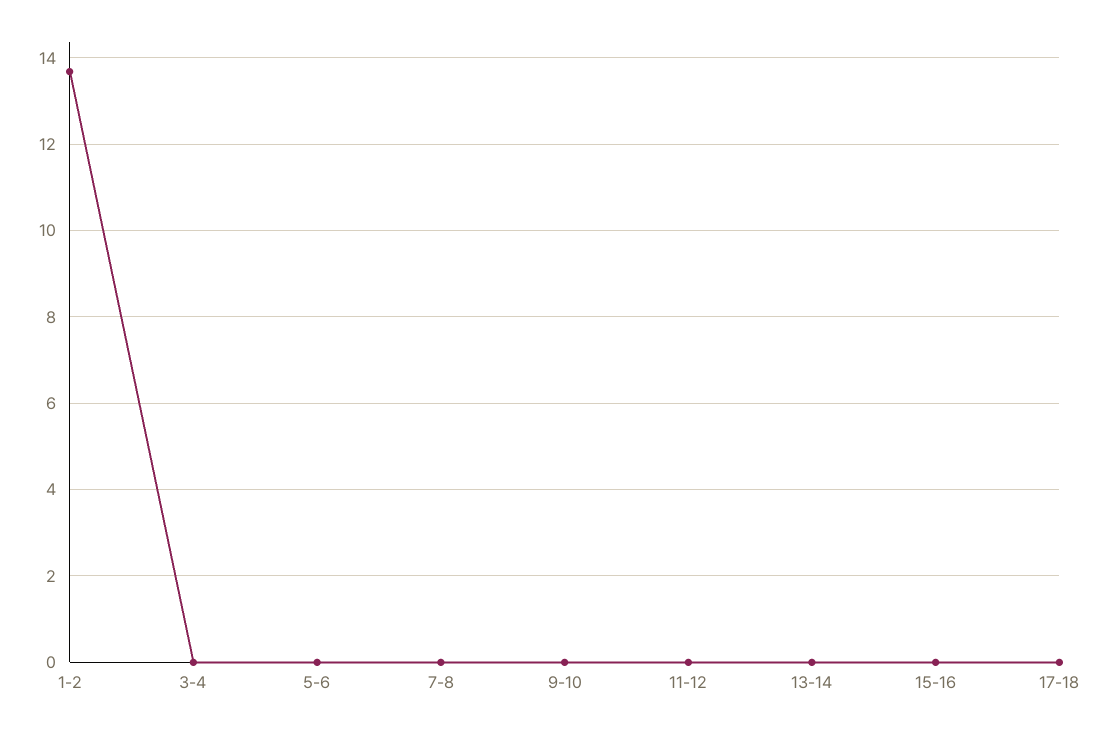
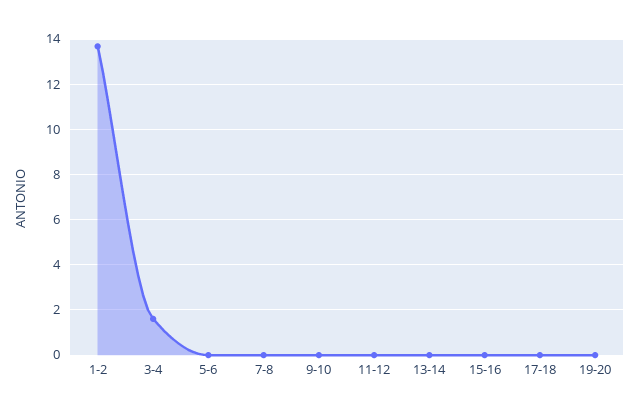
3-4: 0 -> 1.5
19-20: none -> 0

